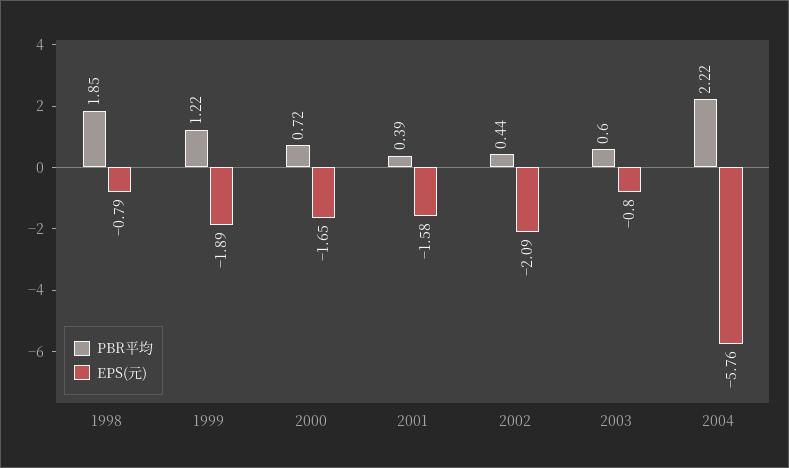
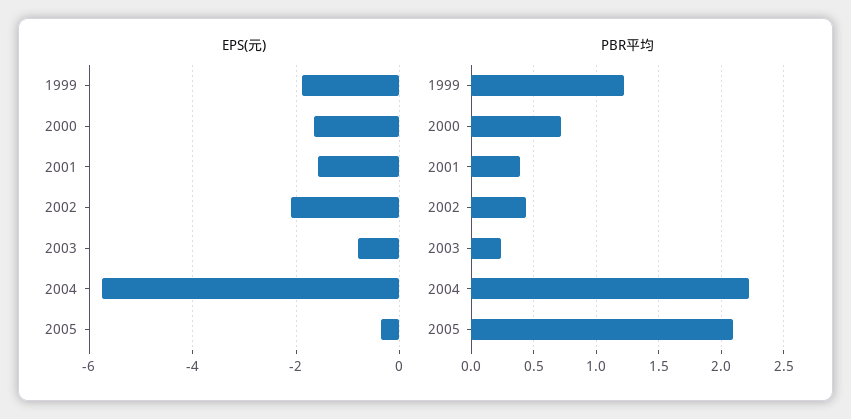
PBR平均, 1998: 1.85 -> none
EPS(元), 1998: -0.79 -> none
PBR平均, 2003: 0.6 -> 0.25
EPS(元), 2005: none -> -0.4
PBR平均, 2005: none -> 2.1

